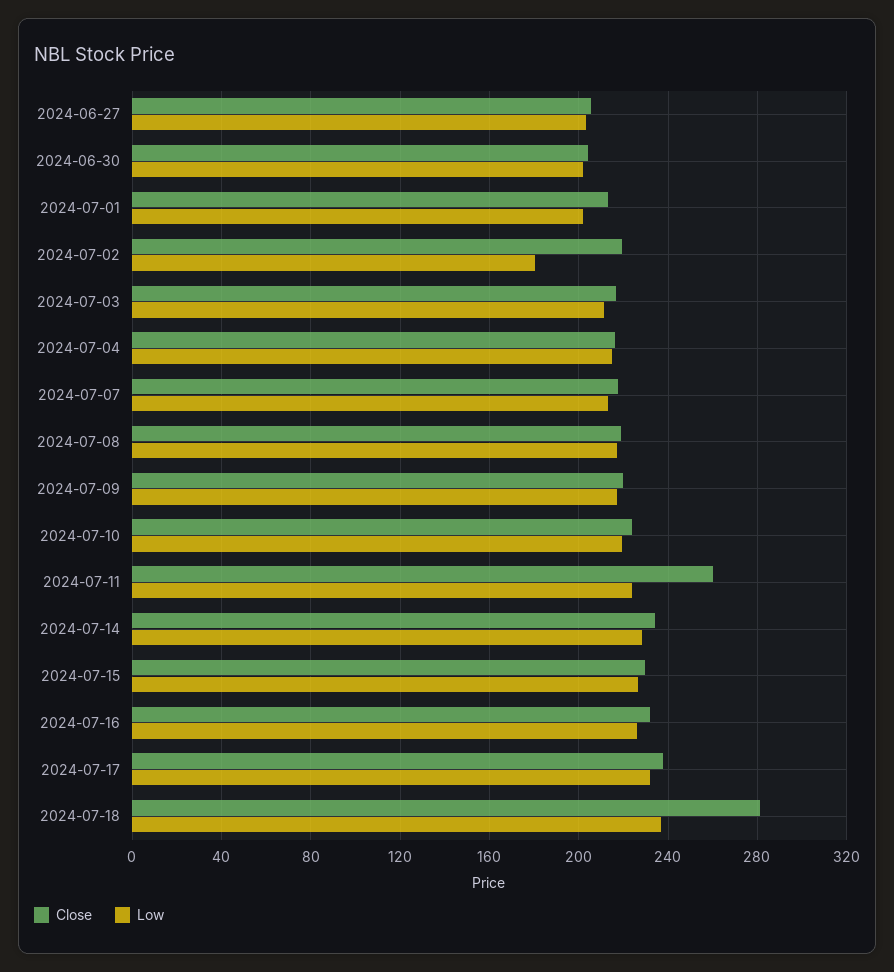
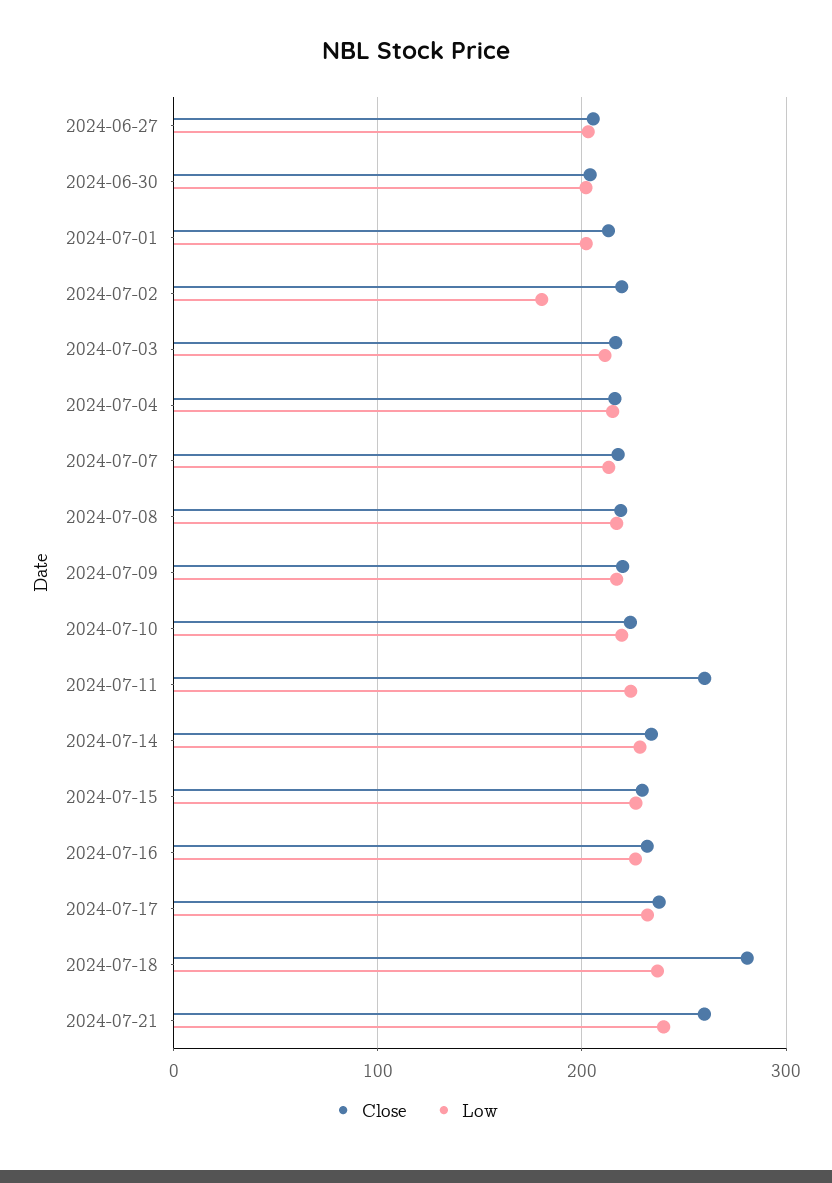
Close, 2024-07-21: none -> 260
Low, 2024-07-21: none -> 240

